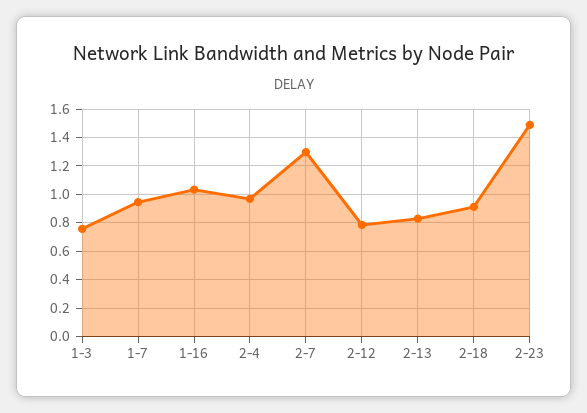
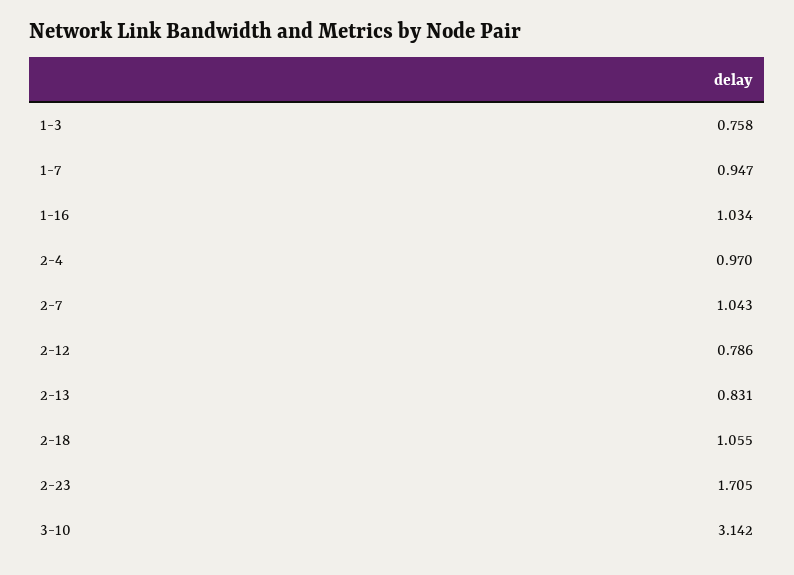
2-7: 1.3 -> 1.043
2-18: 0.9 -> 1.055
2-23: 1.5 -> 1.705
3-10: none -> 3.142

